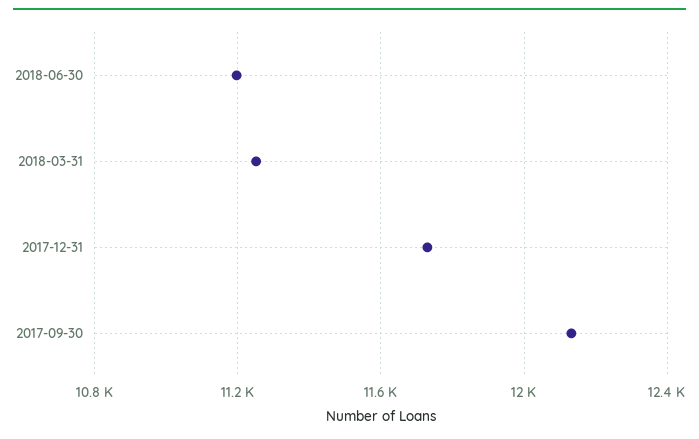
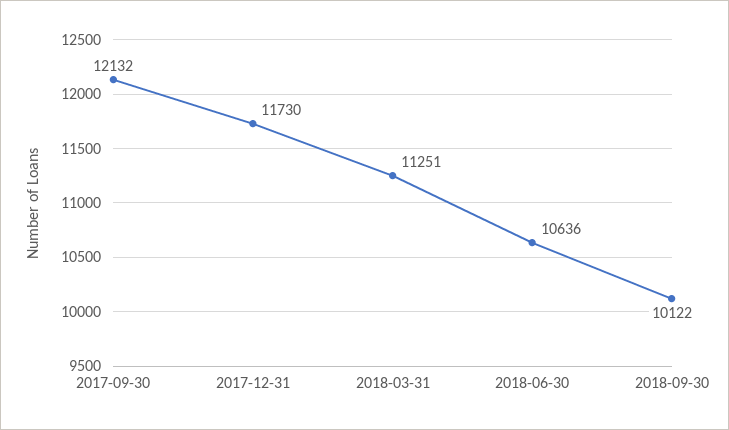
2018-06-30: 11200 -> 10636
2018-09-30: none -> 10122

